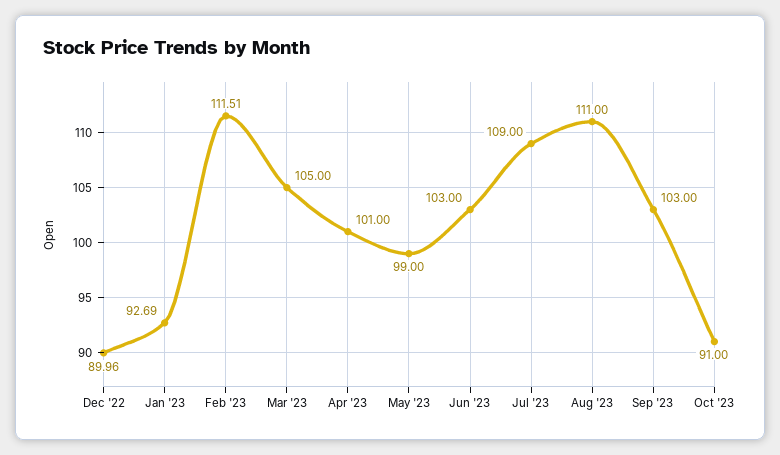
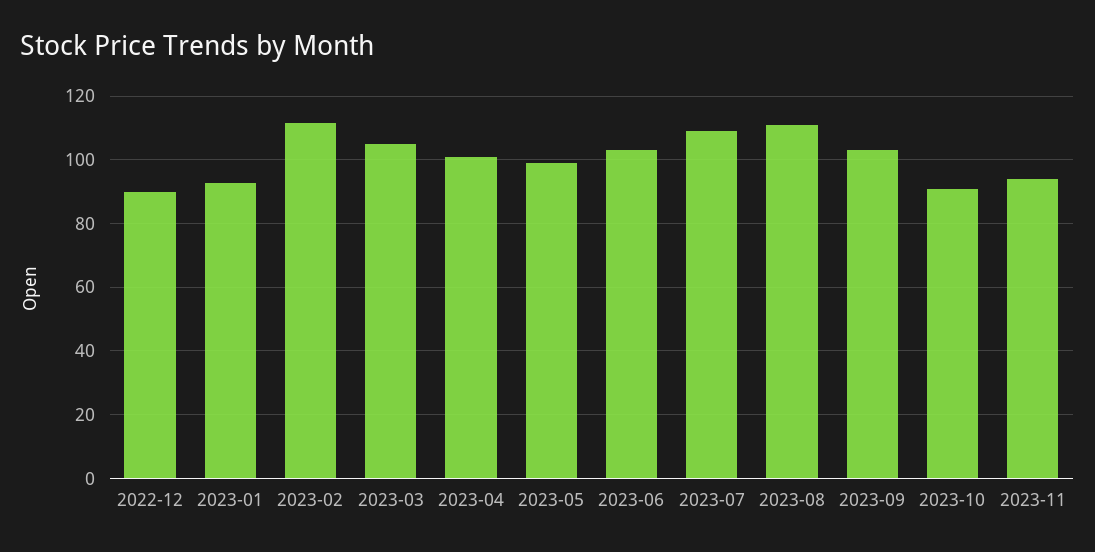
2023-11: none -> 94

